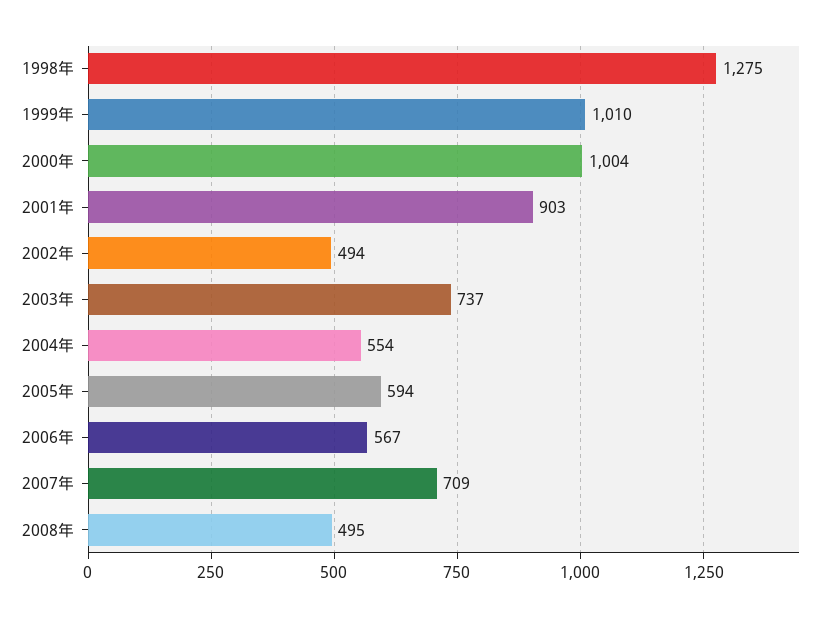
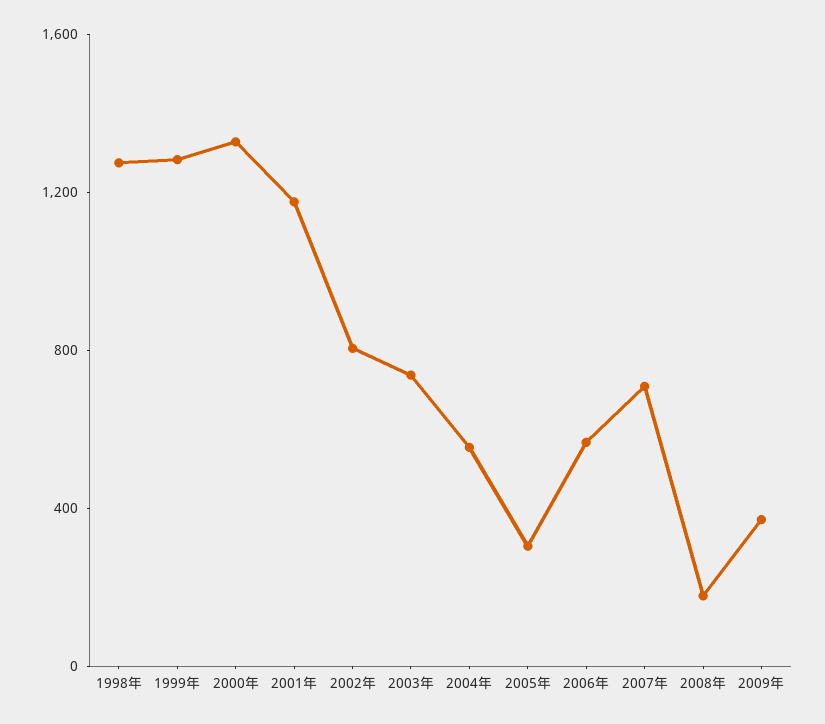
1999年: 1010 -> 1300
2000年: 1004 -> 1300
2001年: 903 -> 1200
2002年: 494 -> 800
2005年: 594 -> 300
2008年: 495 -> 200
2009年: none -> 400

